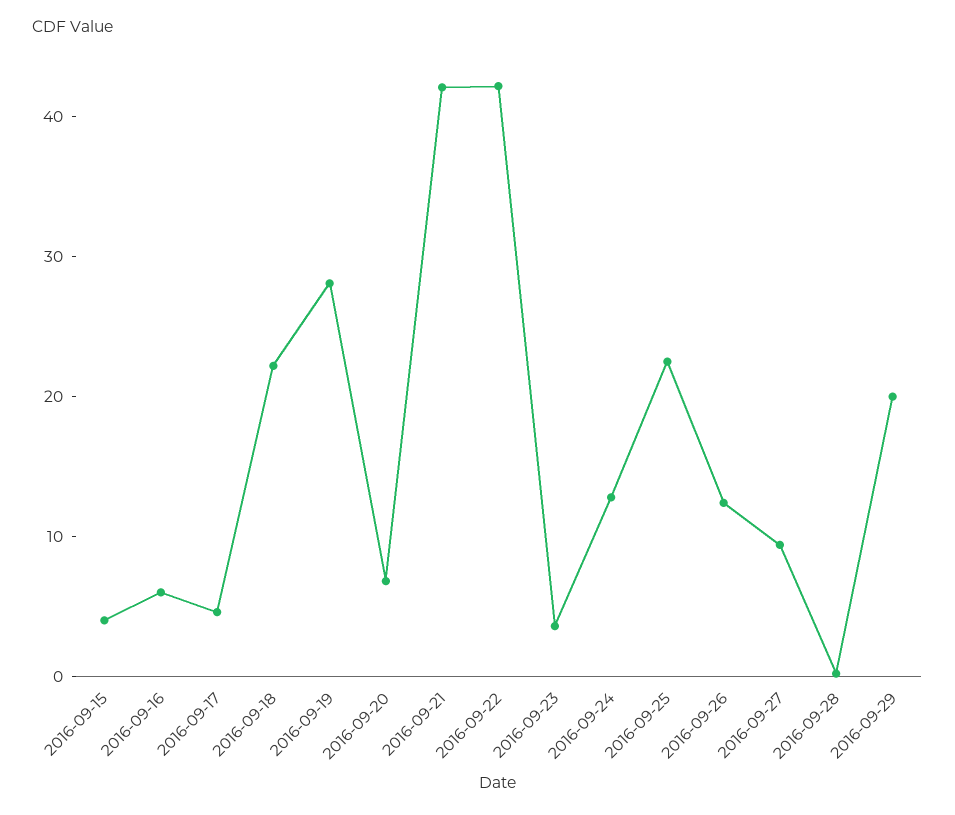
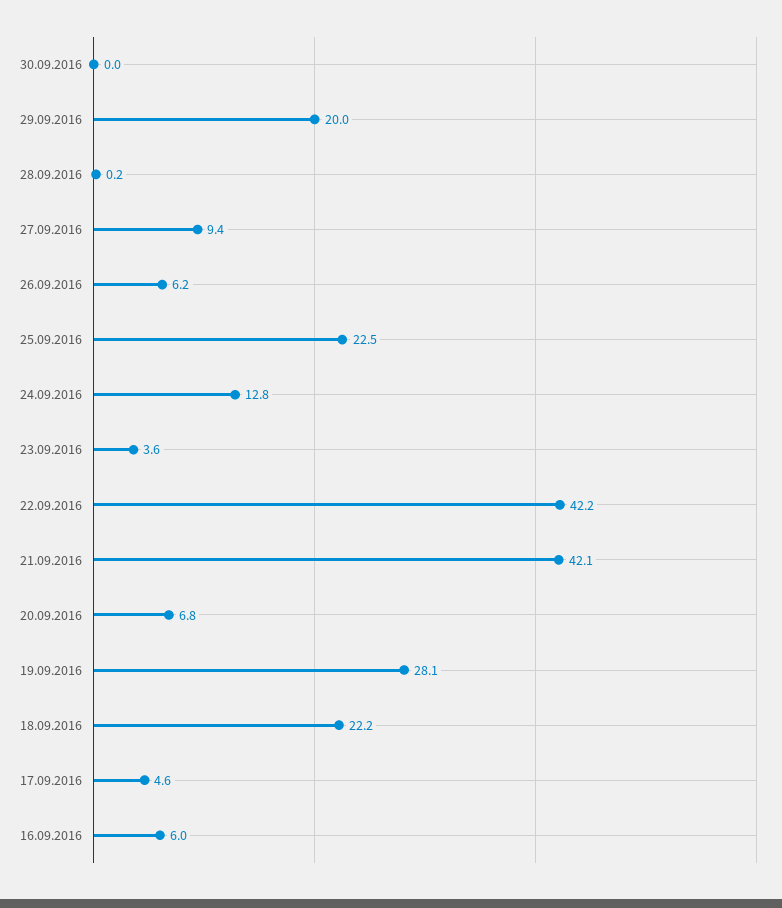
2016-09-15: 4 -> none
2016-09-26: 12 -> 6.2
30.09.2016: none -> 0

